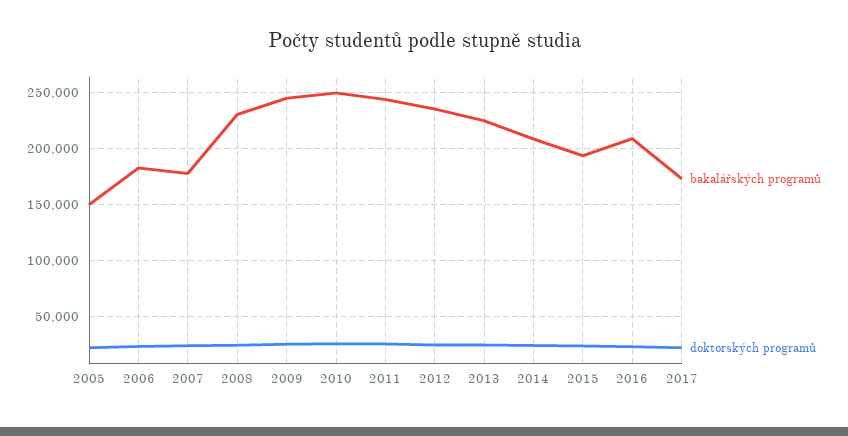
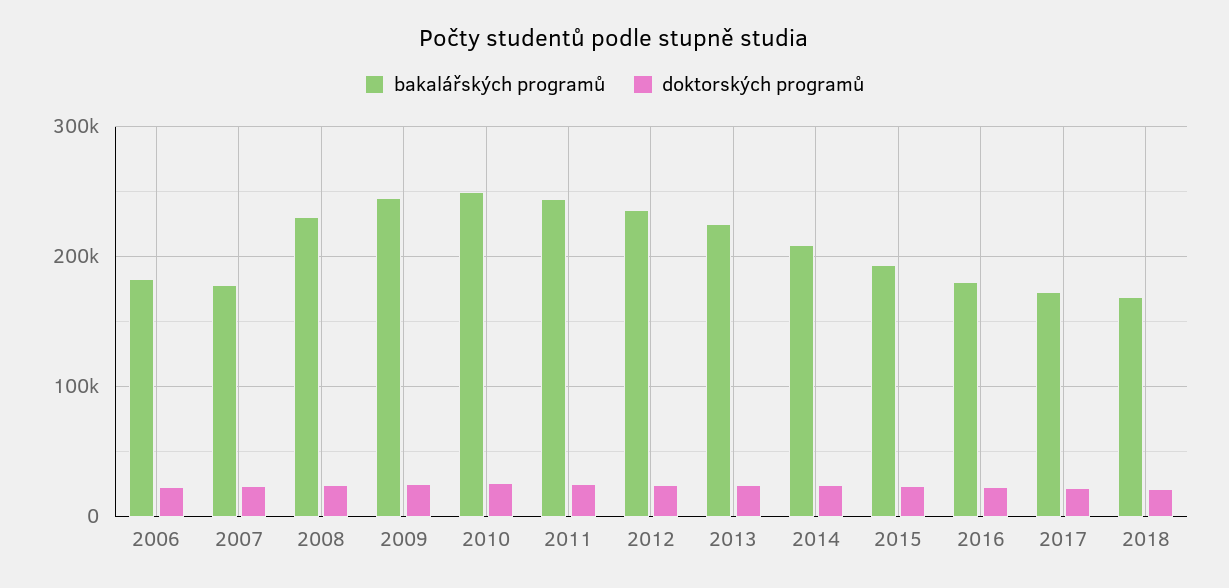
bakalářských programů, 2005: 150000 -> none
doktorských programů, 2005: 20000 -> none
bakalářských programů, 2016: 210000 -> 180000
bakalářských programů, 2018: none -> 170000
doktorských programů, 2018: none -> 20000

